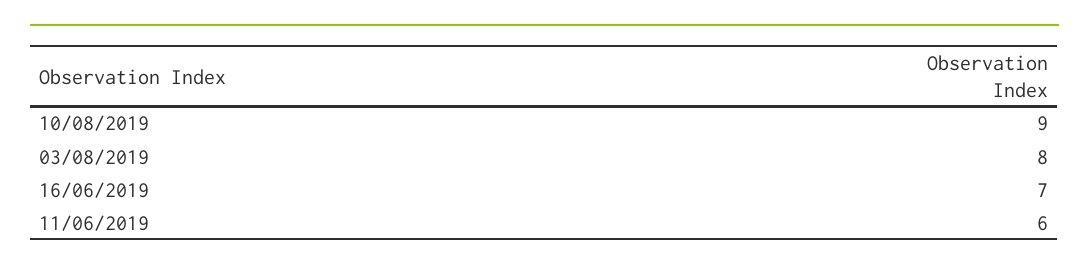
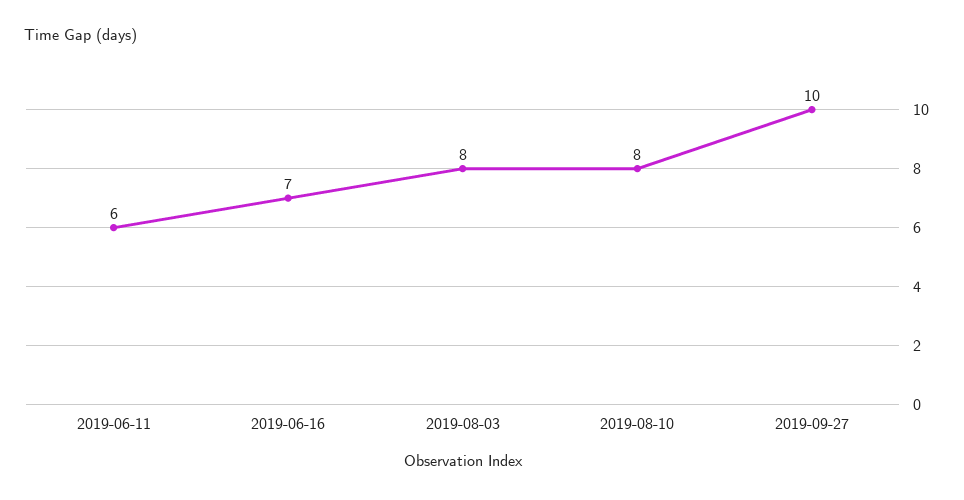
10/08/2019: 9 -> 8
2019-09-27: none -> 10

